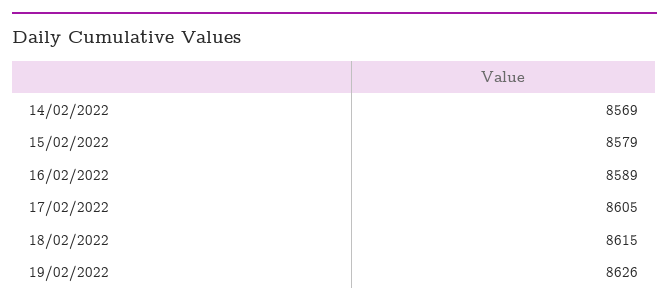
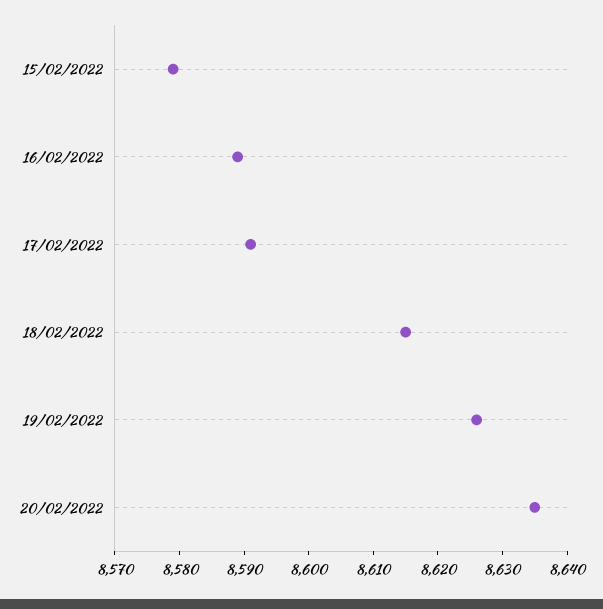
14/02/2022: 8569 -> none
17/02/2022: 8605 -> 8590
20/02/2022: none -> 8635

